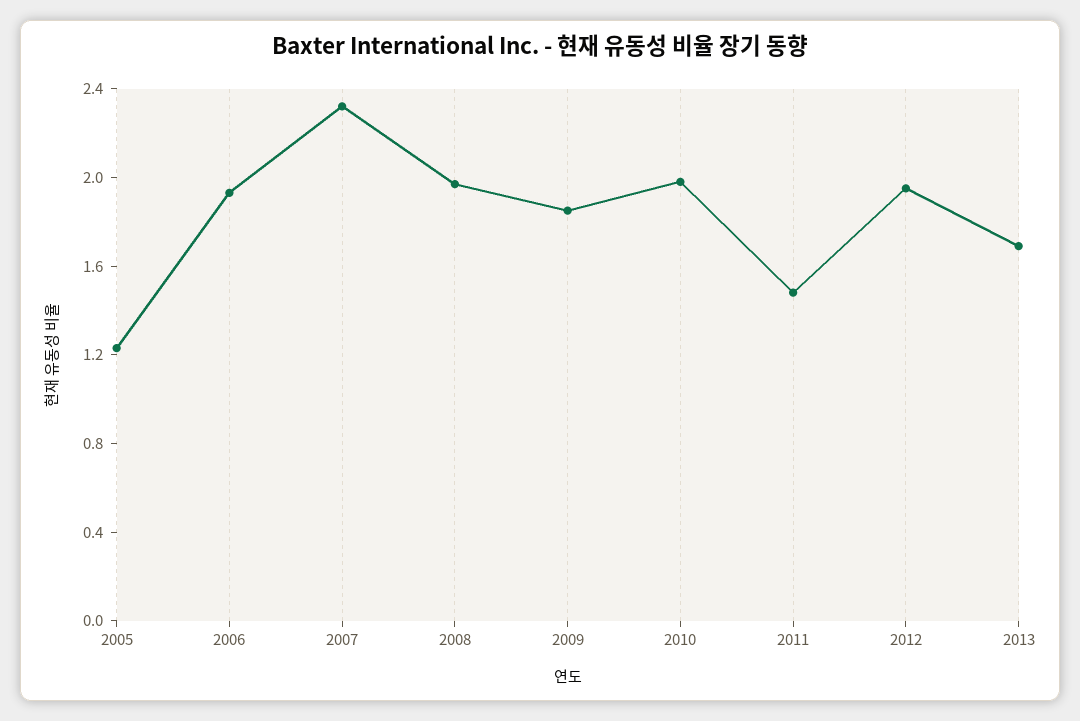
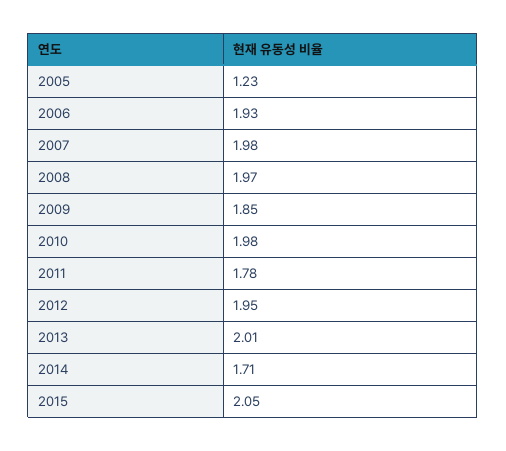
2007: 2.3 -> 1.98
2011: 1.5 -> 1.78
2013: 1.7 -> 2.01
2014: none -> 1.71
2015: none -> 2.05

